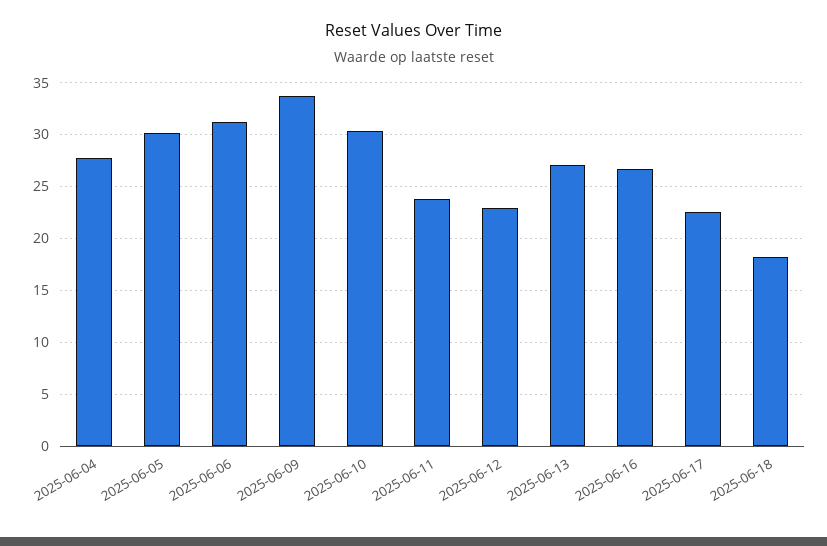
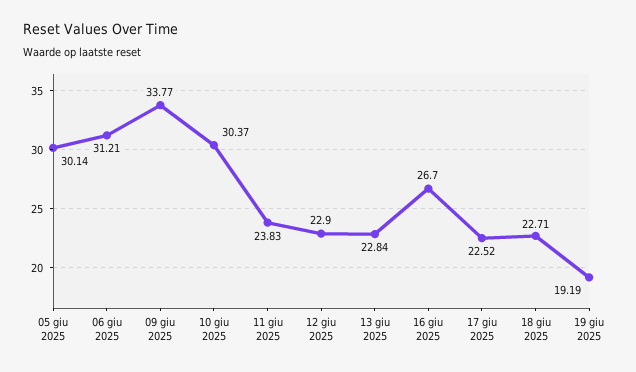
2025-06-04: 28 -> none
2025-06-13: 27 -> 22.84
2025-06-18: 18 -> 22.71
19 giu 2025: none -> 19.19

